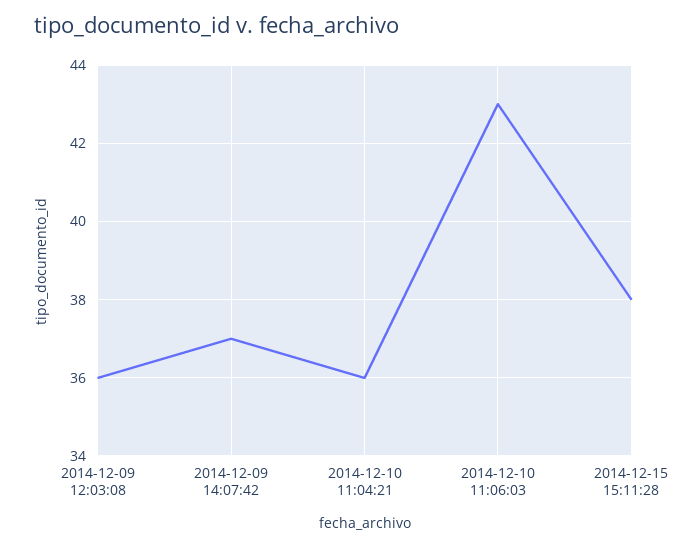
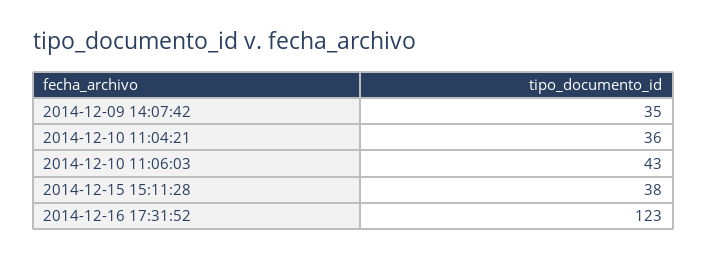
2014-12-09 12:03:08: 36 -> none
2014-12-09 14:07:42: 37 -> 35
2014-12-16 17:31:52: none -> 123

